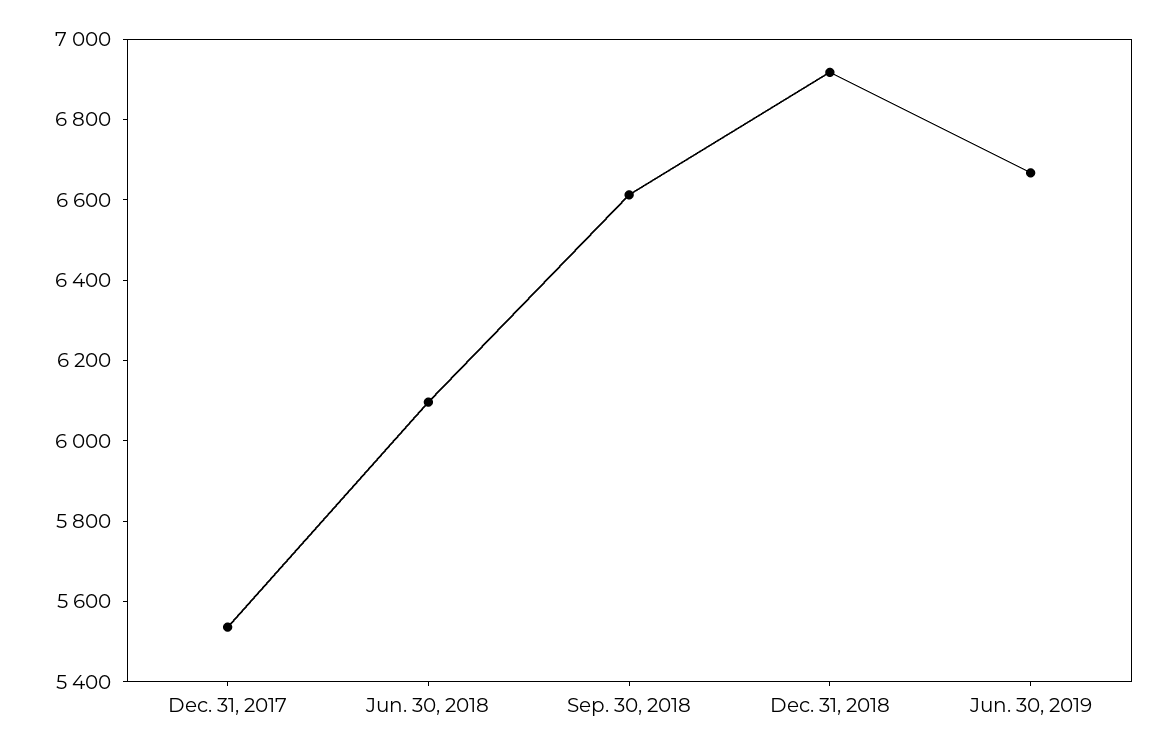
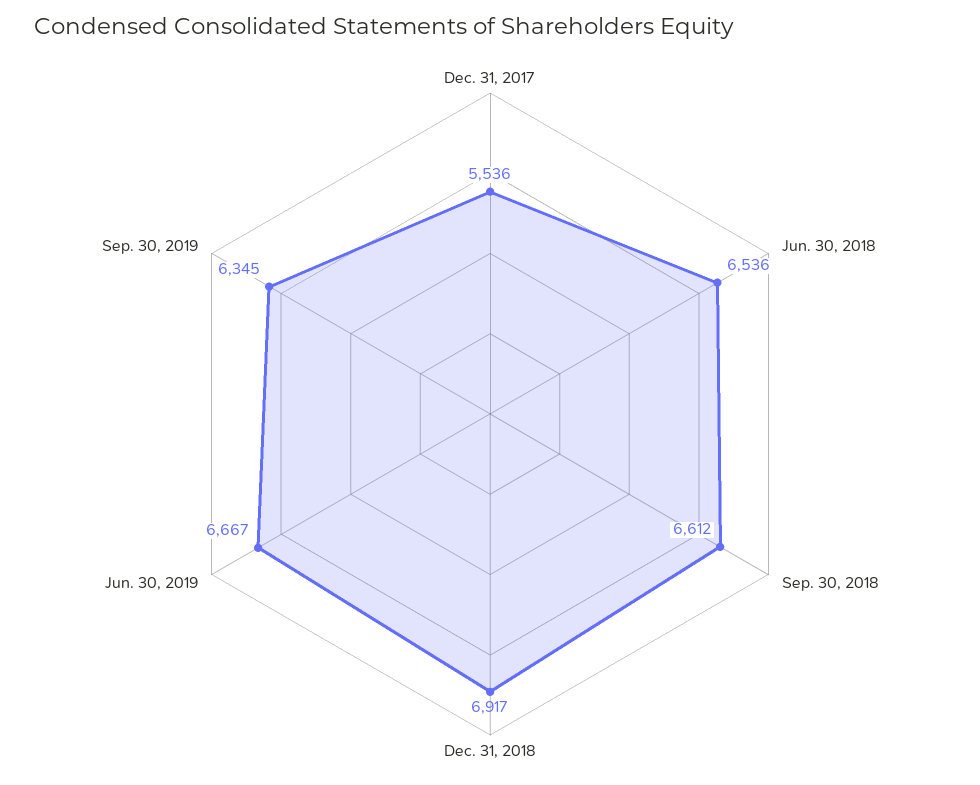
Jun. 30, 2018: 6100 -> 6536
Sep. 30, 2019: none -> 6345

